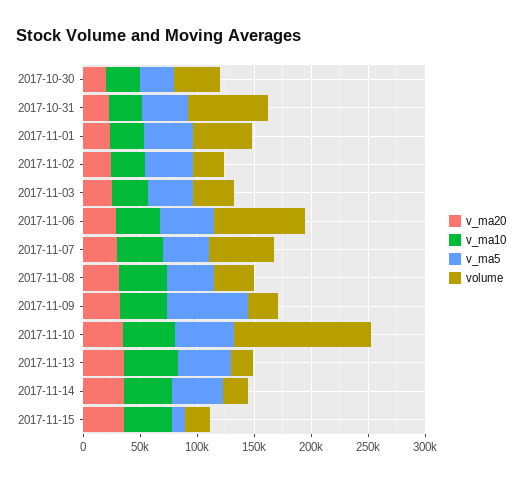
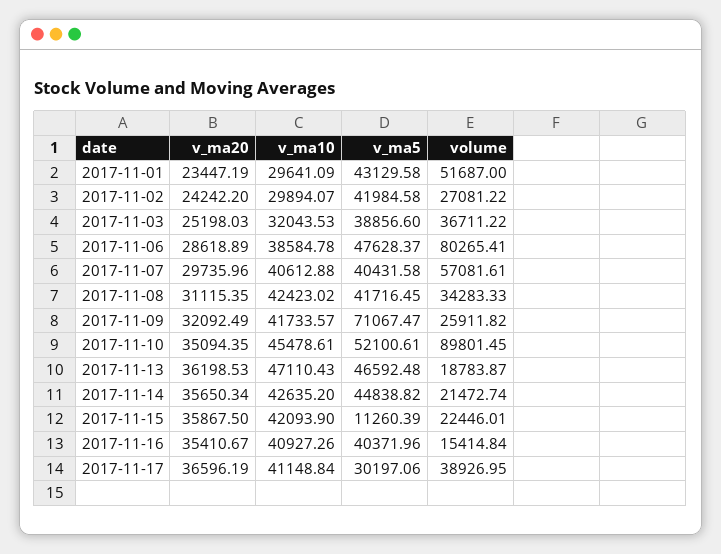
v_ma20, 2017-10-30: 20000 -> none
v_ma10, 2017-10-30: 30000 -> none
v_ma5, 2017-10-30: 30000 -> none
volume, 2017-10-30: 40000 -> none
v_ma20, 2017-10-31: 20000 -> none
v_ma10, 2017-10-31: 30000 -> none
v_ma5, 2017-10-31: 40000 -> none
volume, 2017-10-31: 70000 -> none
volume, 2017-11-10: 120000 -> 89801.45
v_ma20, 2017-11-16: none -> 35410.67
v_ma10, 2017-11-16: none -> 40927.26
v_ma5, 2017-11-16: none -> 40371.96
volume, 2017-11-16: none -> 15414.84
v_ma20, 2017-11-17: none -> 36596.19
v_ma10, 2017-11-17: none -> 41148.84
v_ma5, 2017-11-17: none -> 30197.06
volume, 2017-11-17: none -> 38926.95

